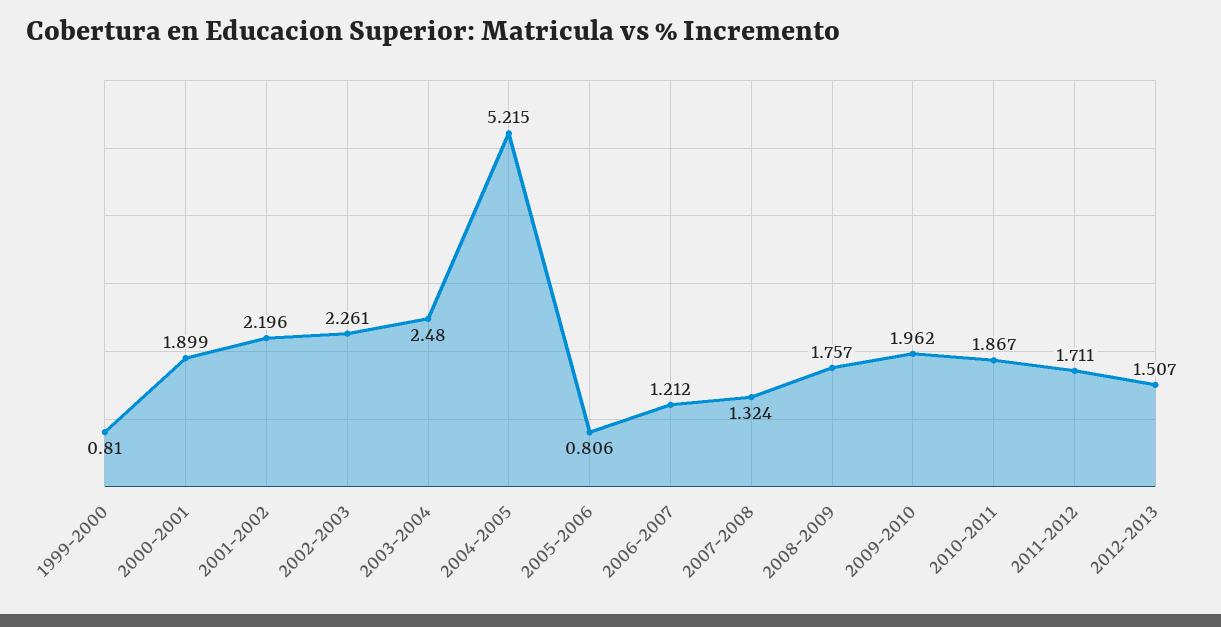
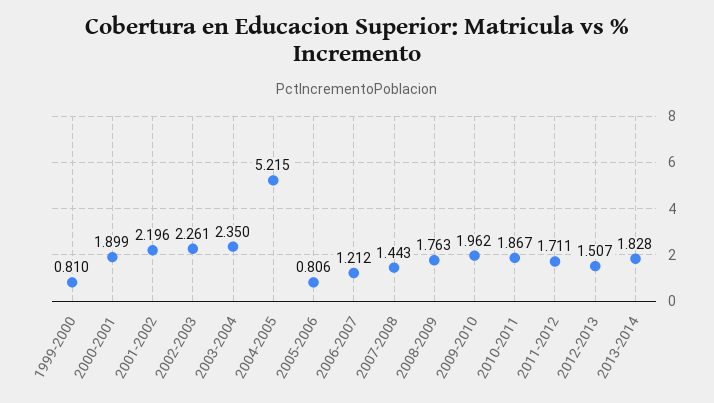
2003-2004: 2.48 -> 2.35
2007-2008: 1.324 -> 1.443
2008-2009: 1.757 -> 1.763
2013-2014: none -> 1.828

